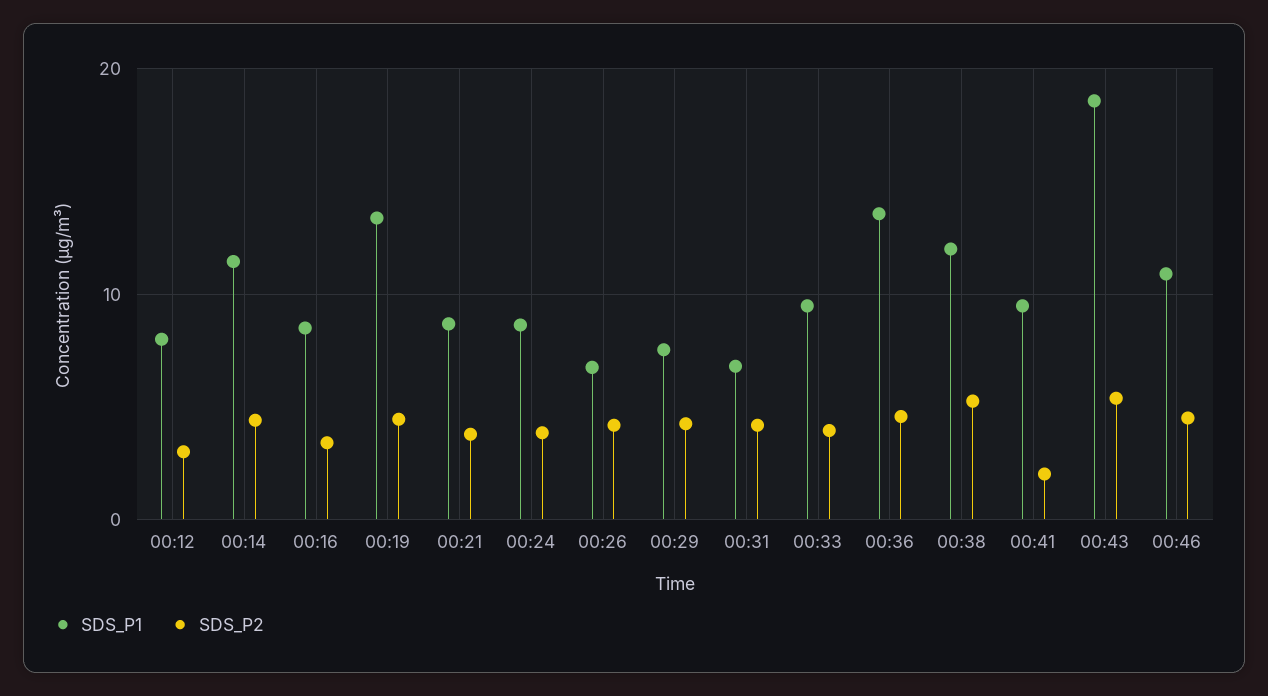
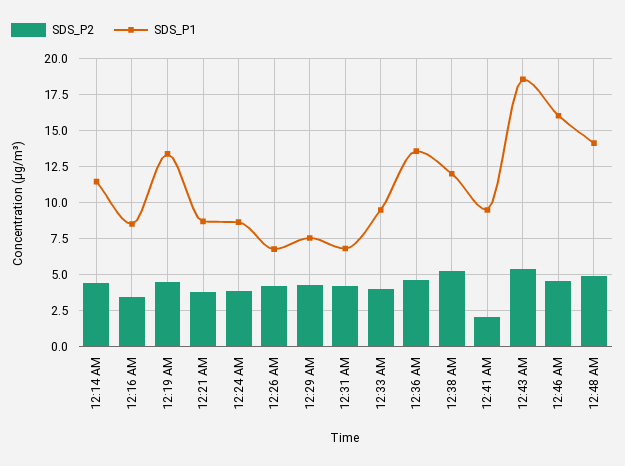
SDS_P1, 00:12: 8 -> none
SDS_P2, 00:12: 3 -> none
SDS_P1, 00:46: 11 -> 16
SDS_P2, 12:48 AM: none -> 5
SDS_P1, 12:48 AM: none -> 14

